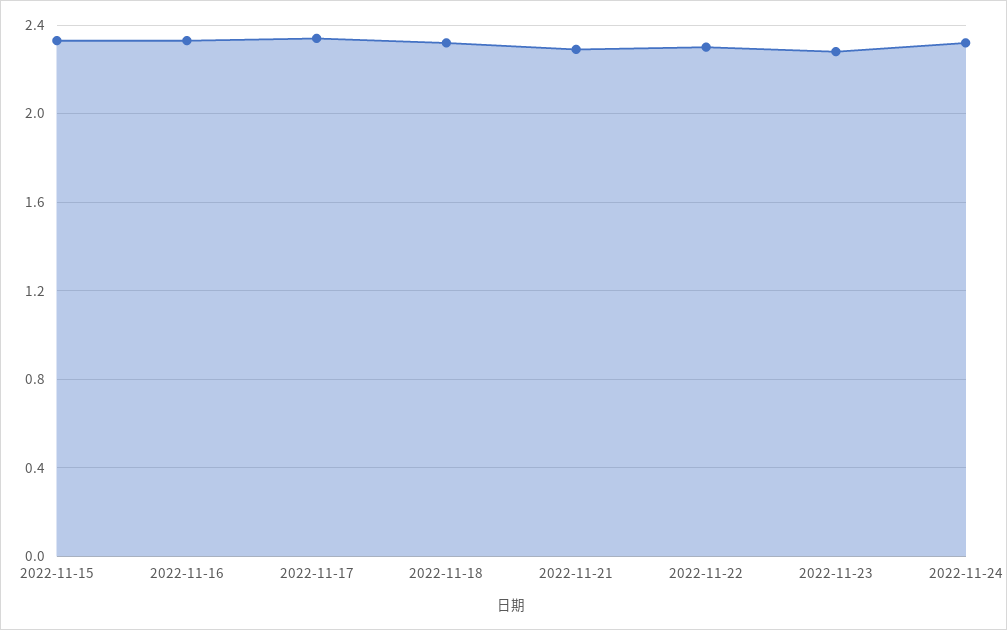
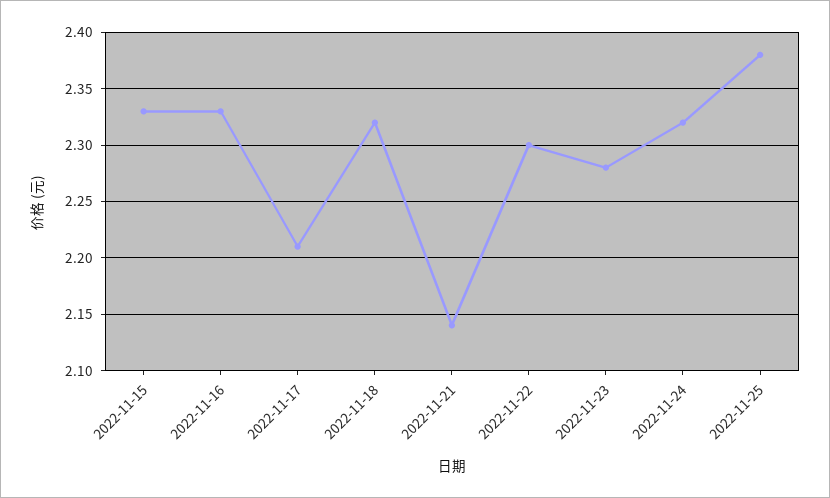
2022-11-17: 2.35 -> 2.21
2022-11-21: 2.3 -> 2.14
2022-11-25: none -> 2.38

